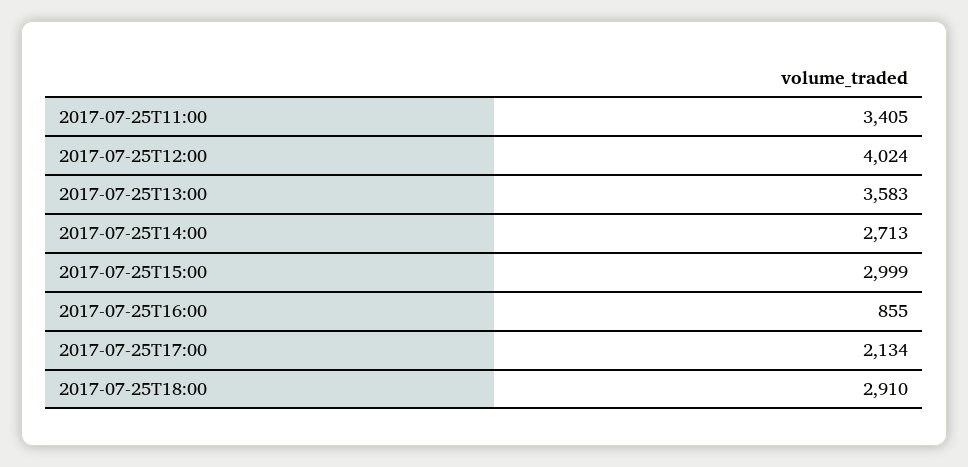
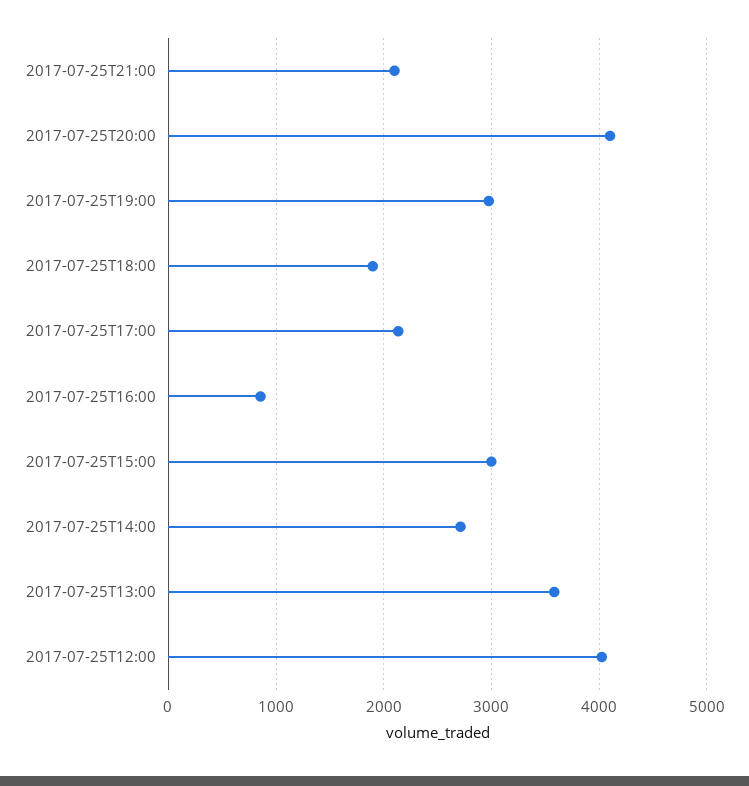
2017-07-25T11:00: 3405 -> none
2017-07-25T18:00: 2910 -> 1900
2017-07-25T21:00: none -> 2100
2017-07-25T20:00: none -> 4100
2017-07-25T19:00: none -> 3000

